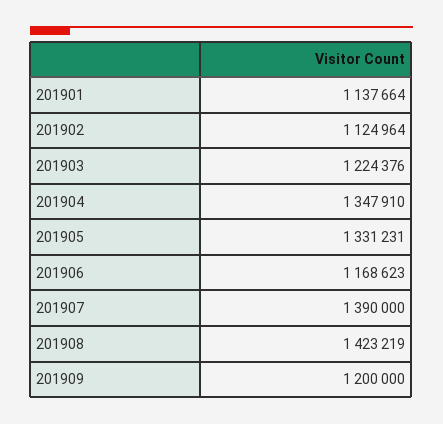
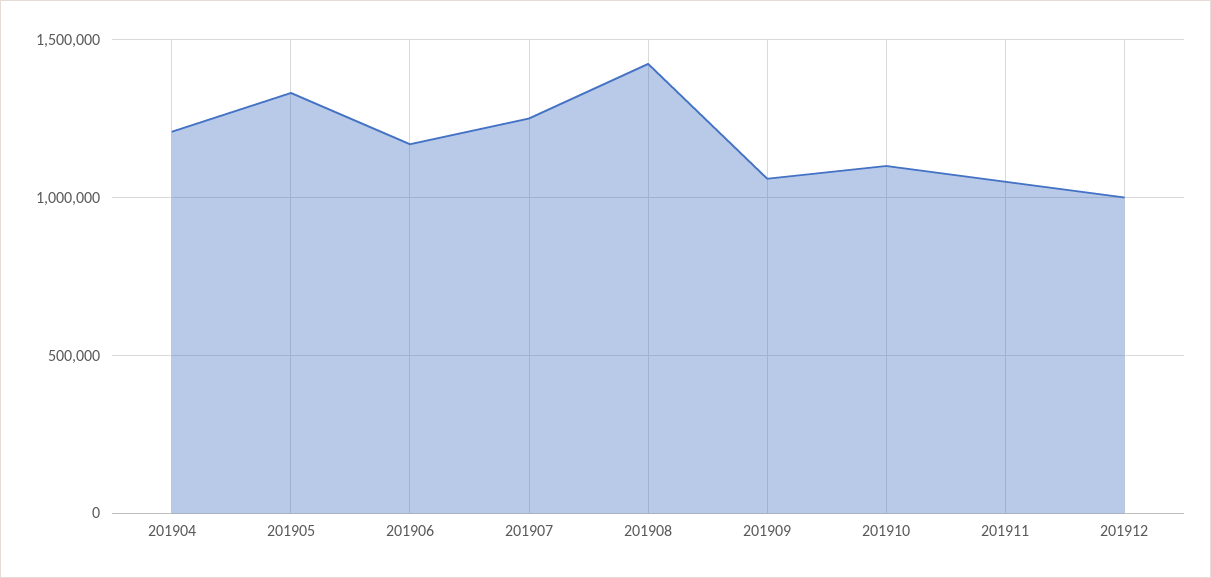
201901: 1137664 -> none
201902: 1124964 -> none
201903: 1224376 -> none
201904: 1347910 -> 1200000
201907: 1390000 -> 1250000
201909: 1200000 -> 1050000
201910: none -> 1100000
201911: none -> 1050000
201912: none -> 1000000

